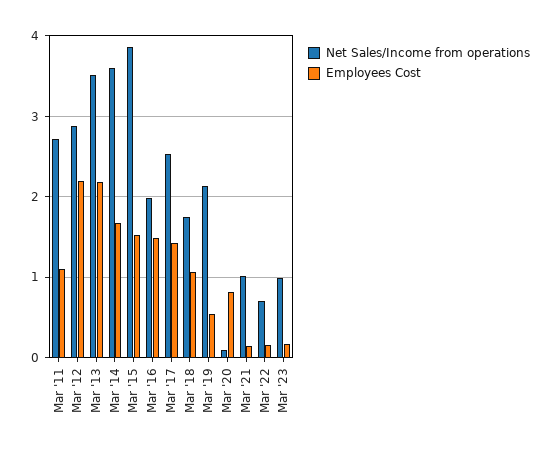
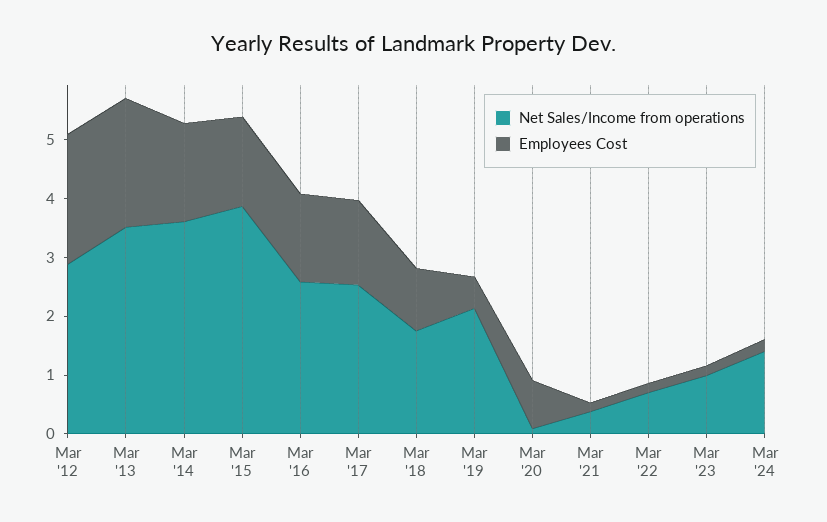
Net Sales/Income from operations, Mar '11: 2.7 -> none
Employees Cost, Mar '11: 1.1 -> none
Net Sales/Income from operations, Mar '16: 2 -> 2.6
Net Sales/Income from operations, Mar '21: 1 -> 0.4
Net Sales/Income from operations, Mar '24: none -> 1.4
Employees Cost, Mar '24: none -> 0.2

